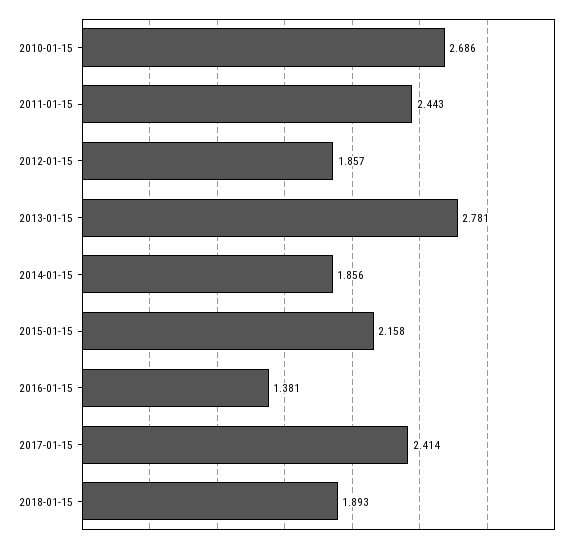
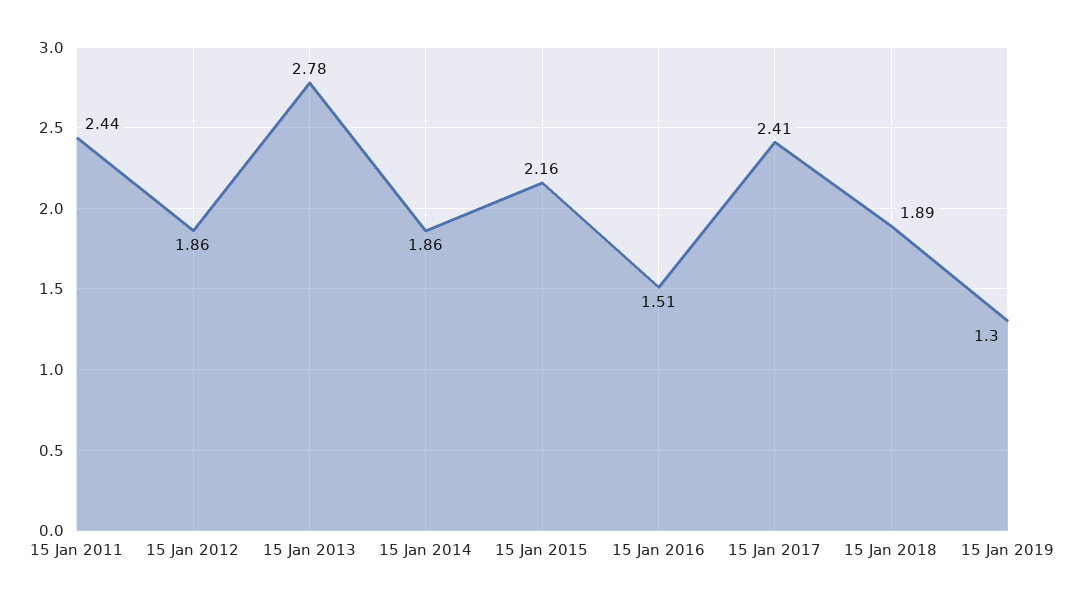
2010-01-15: 2.686 -> none
2016-01-15: 1.381 -> 1.51
15 Jan 2019: none -> 1.3

